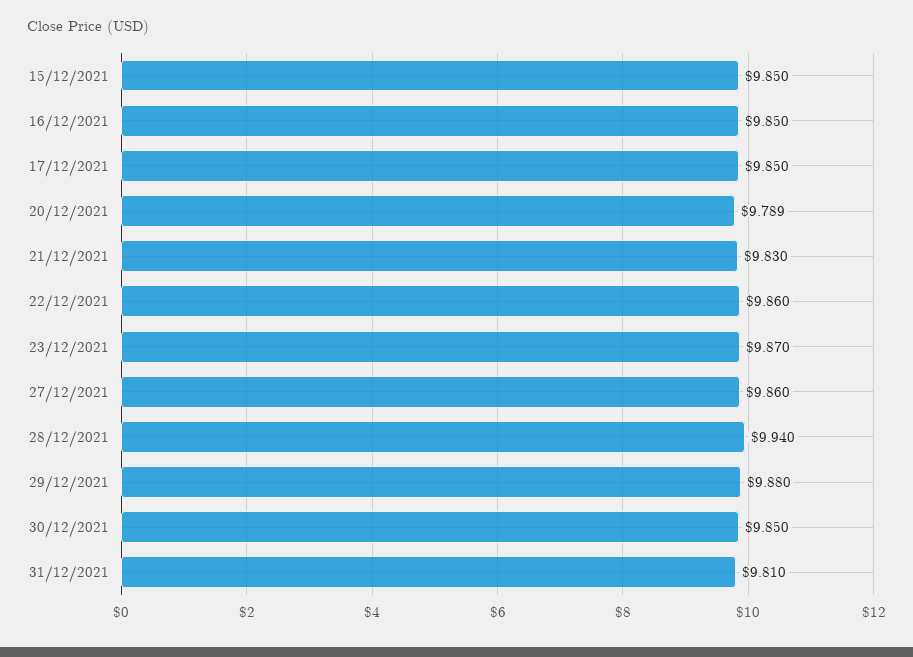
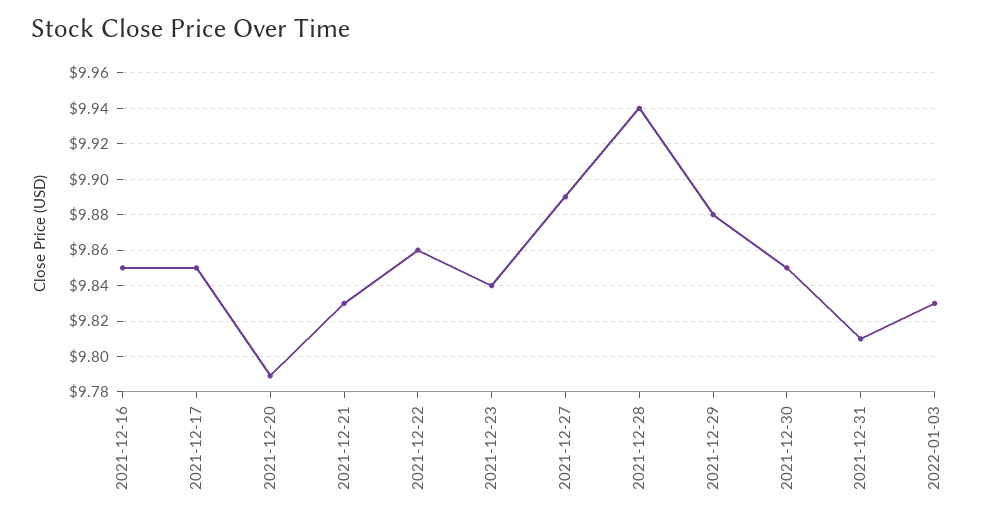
15/12/2021: 9.85 -> none
23/12/2021: 9.87 -> 9.84
27/12/2021: 9.86 -> 9.89
2022-01-03: none -> 9.83

